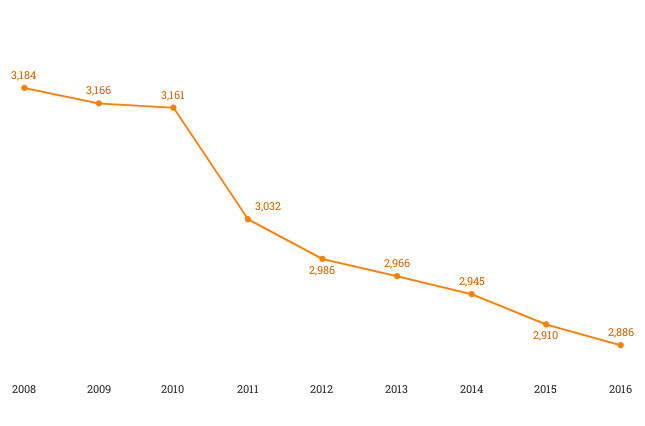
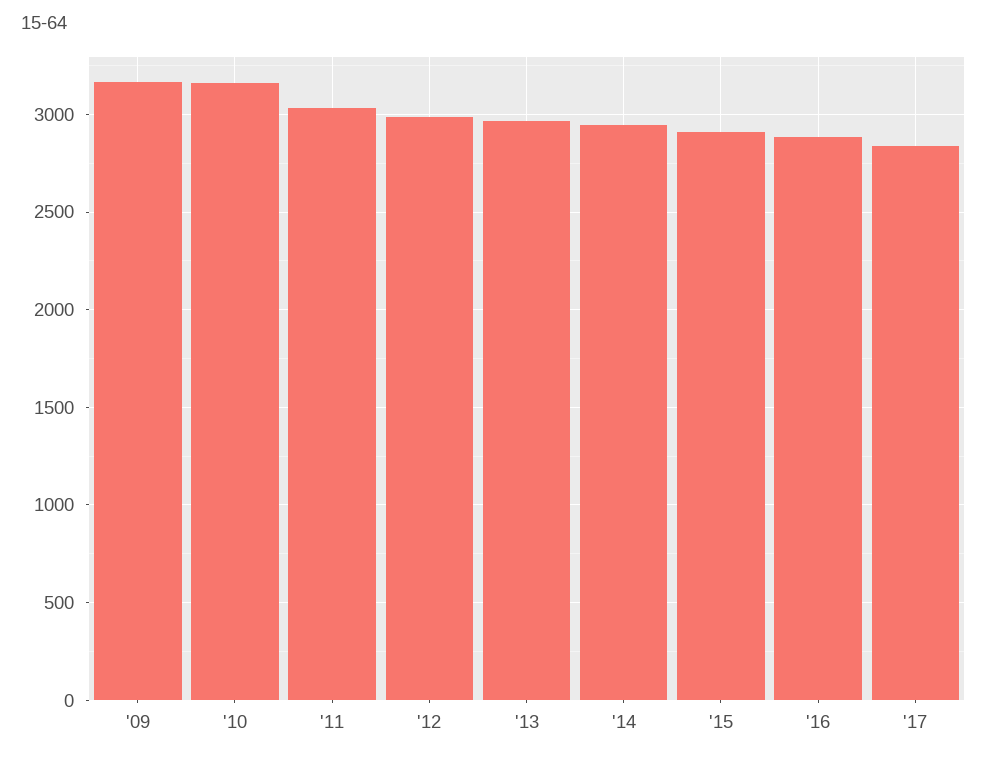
2008: 3184 -> none
'17: none -> 2850

